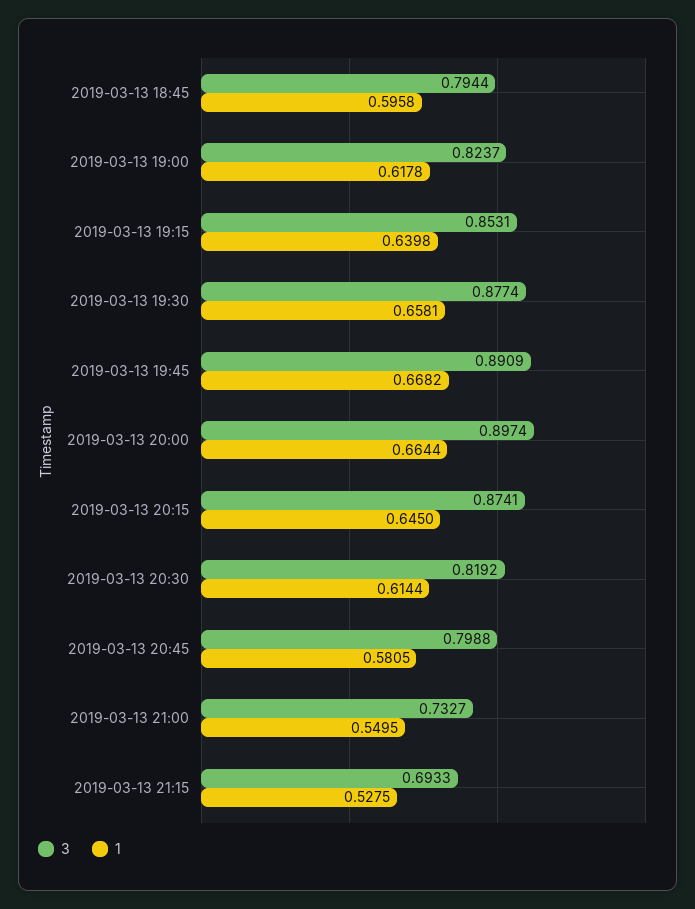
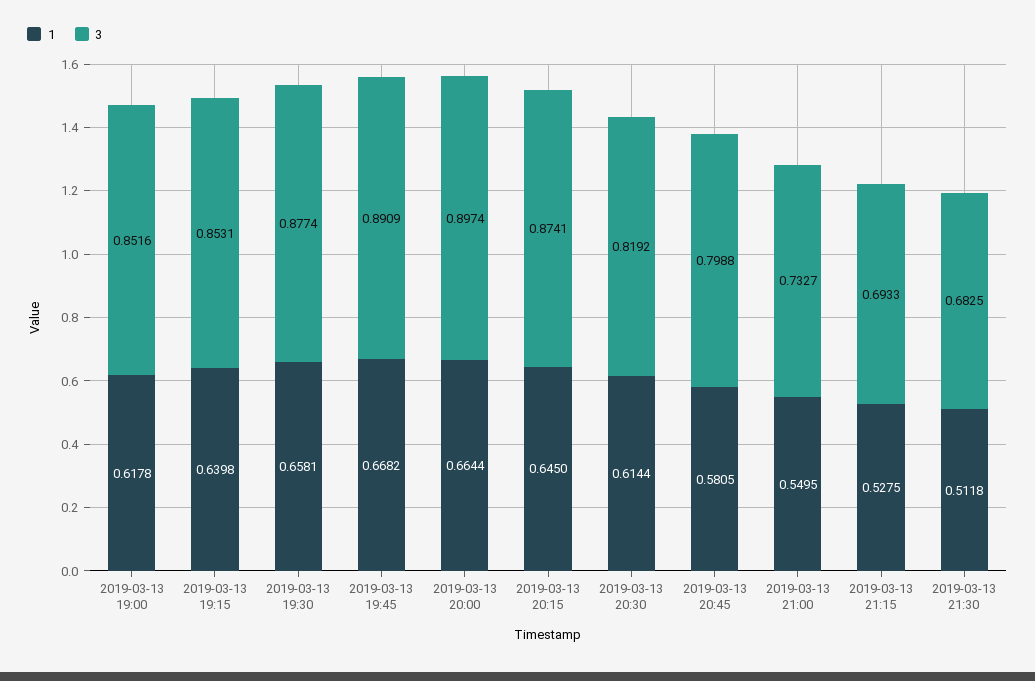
3, 2019-03-13 18:45: 0.7944 -> none
1, 2019-03-13 18:45: 0.5958 -> none
3, 2019-03-13 19:00: 0.8237 -> 0.8516
1, 2019-03-13 21:30: none -> 0.5118
3, 2019-03-13 21:30: none -> 0.6825

